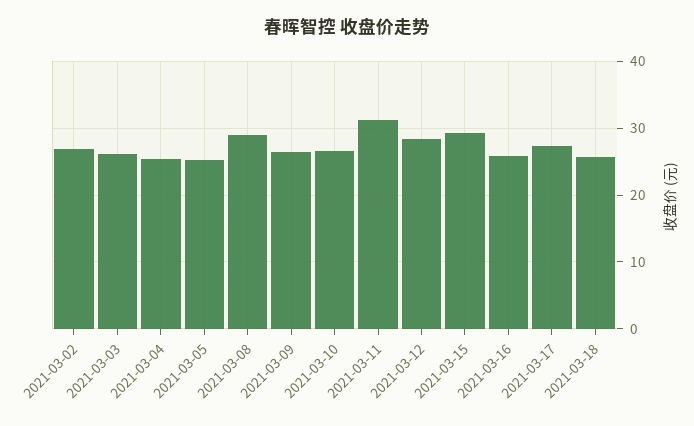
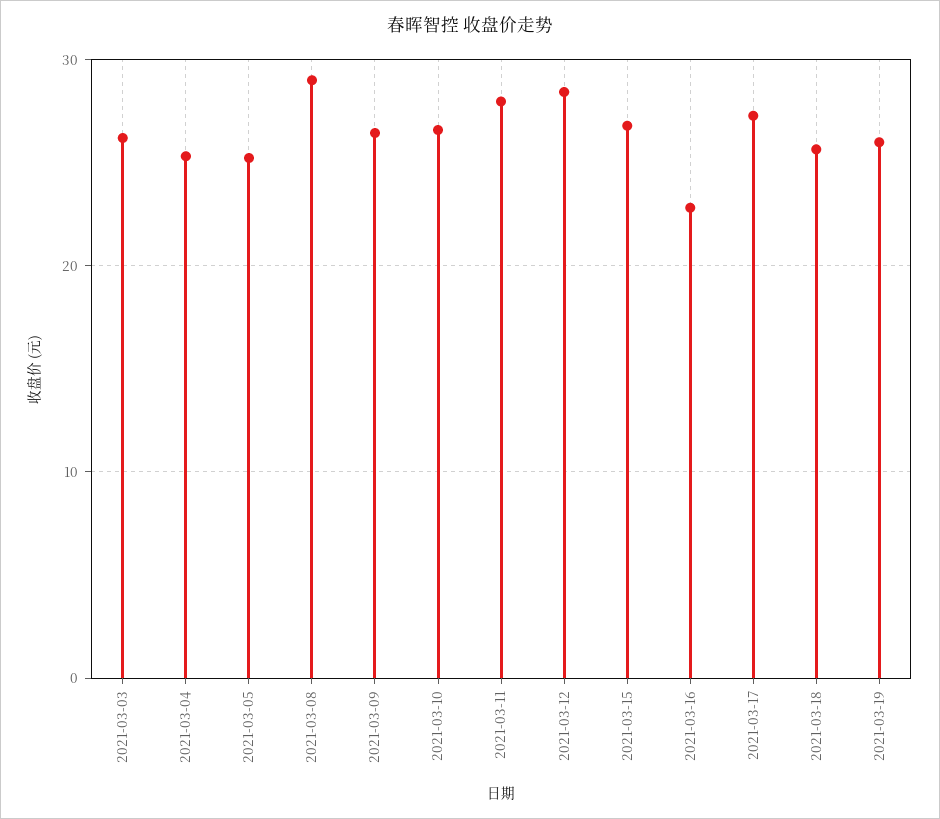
2021-03-02: 27 -> none
2021-03-11: 31 -> 28
2021-03-15: 29 -> 27
2021-03-16: 26 -> 23
2021-03-19: none -> 26

